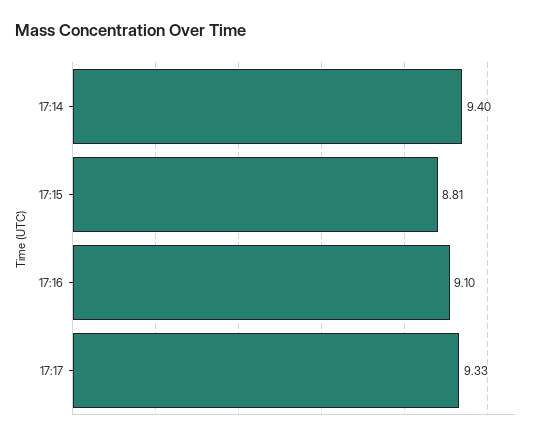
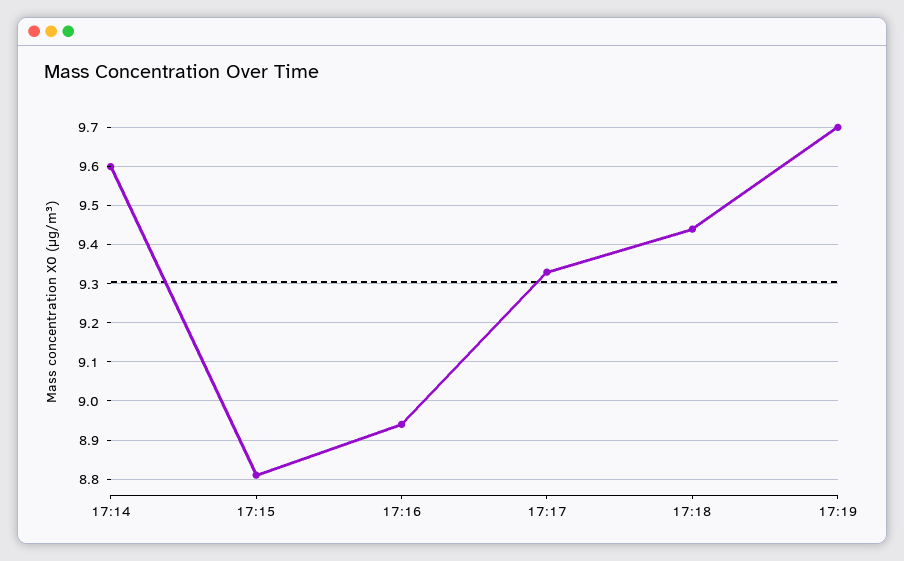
17:14: 9.4 -> 9.6
17:16: 9.1 -> 8.95
17:18: none -> 9.45
17:19: none -> 9.7

